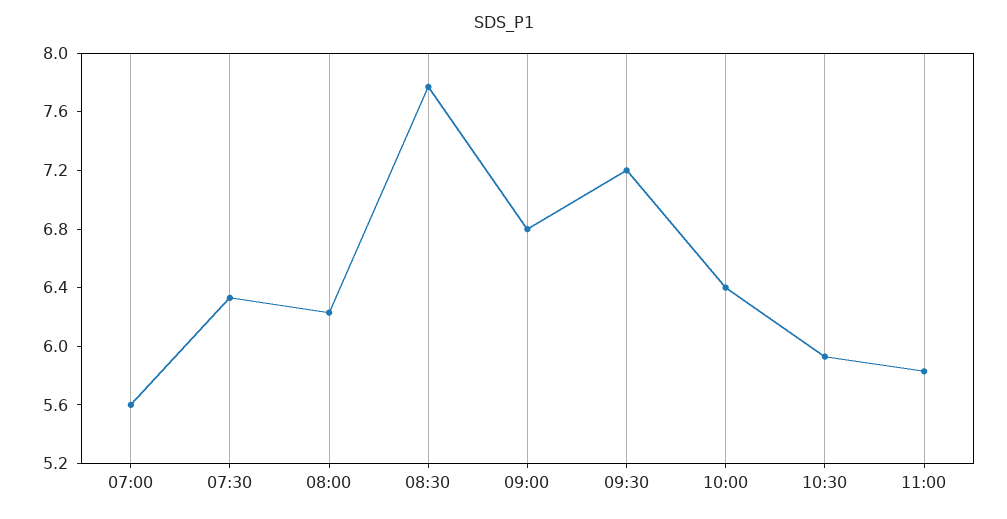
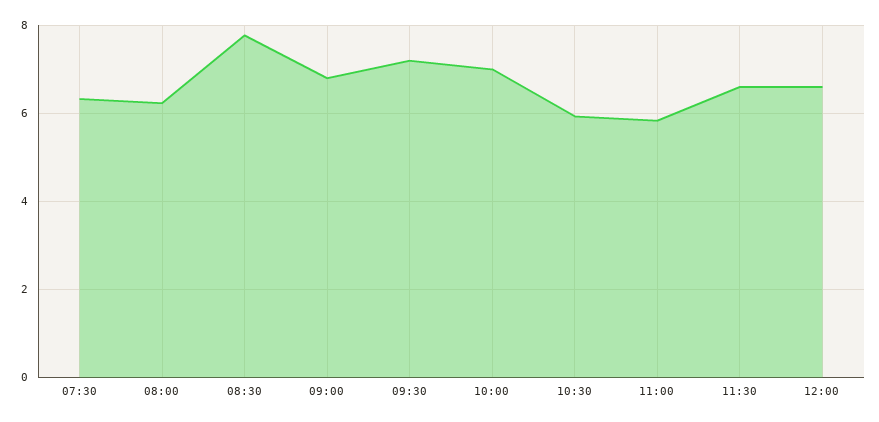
07:00: 5.6 -> none
10:00: 6.4 -> 7
11:30: none -> 6.6
12:00: none -> 6.6

